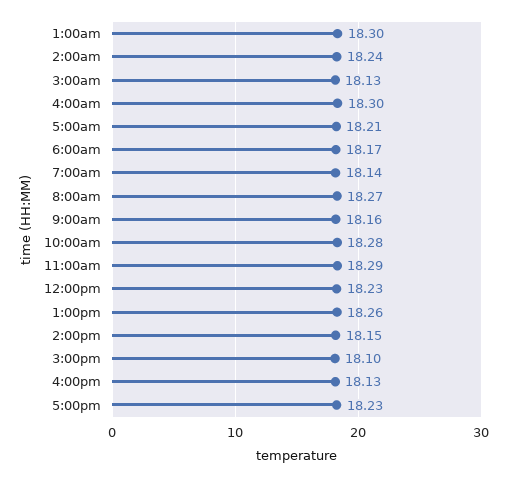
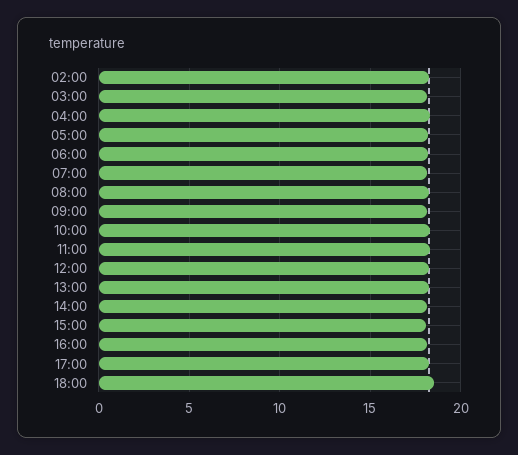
1:00am: 18.3 -> none
18:00: none -> 18.5

